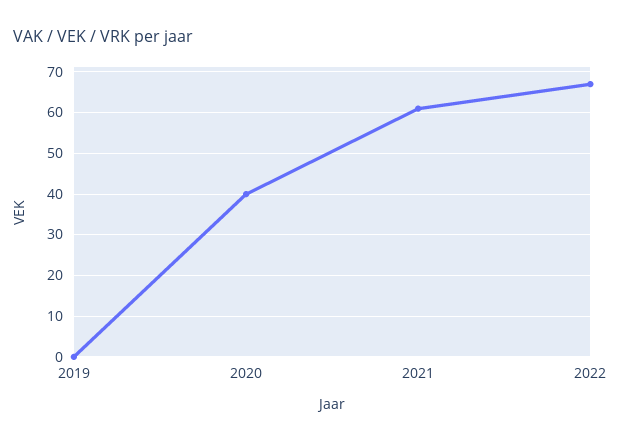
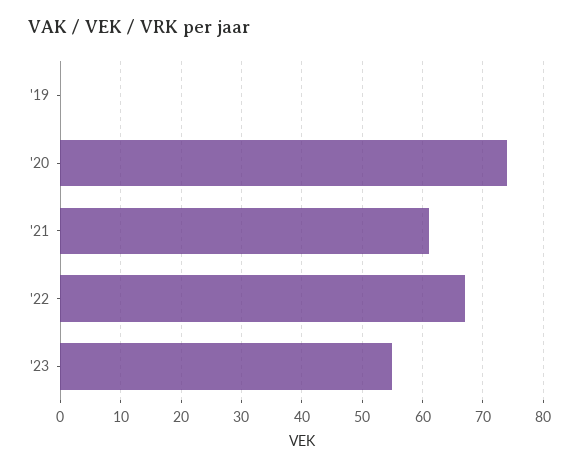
2020: 40 -> 74
'23: none -> 55

